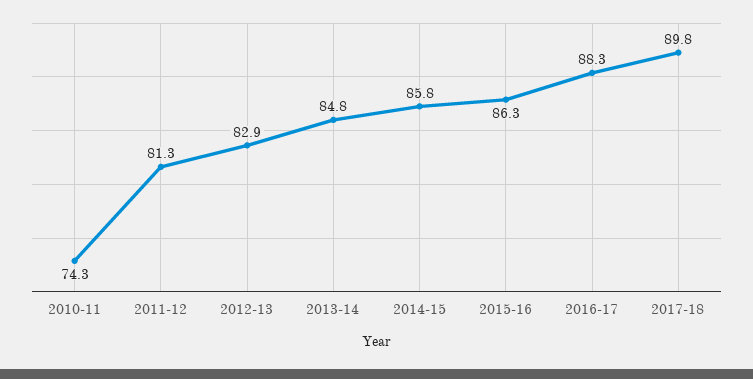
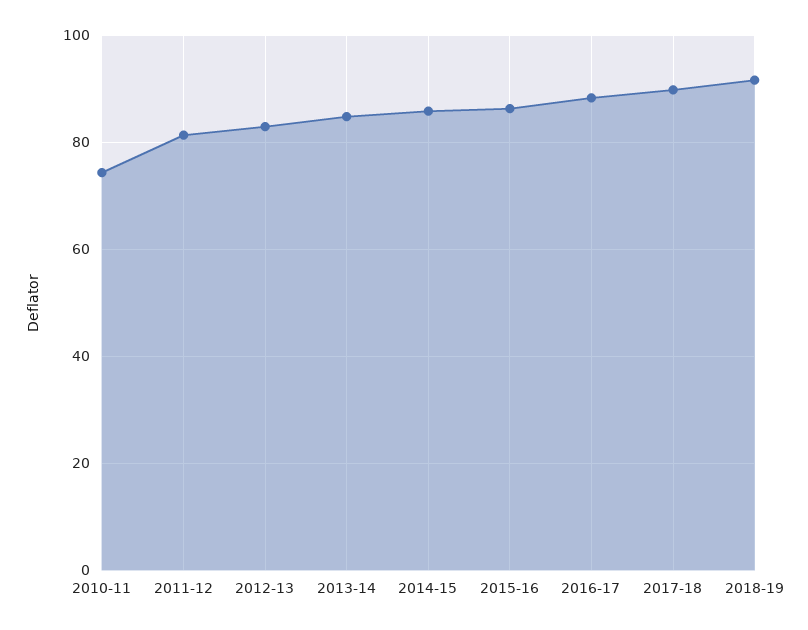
2018-19: none -> 92

